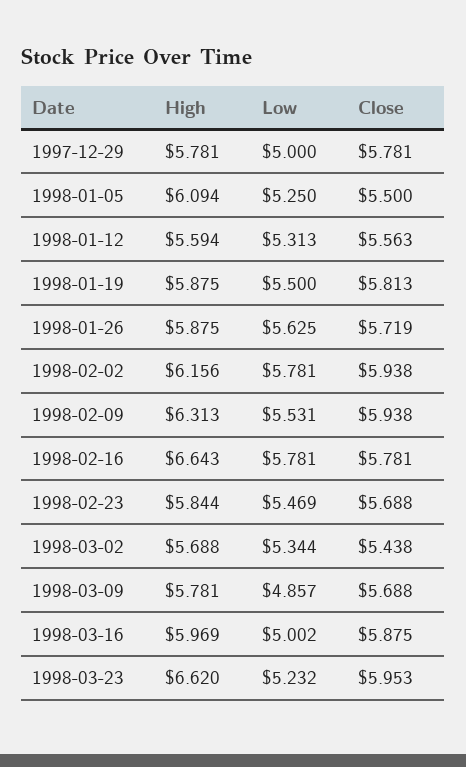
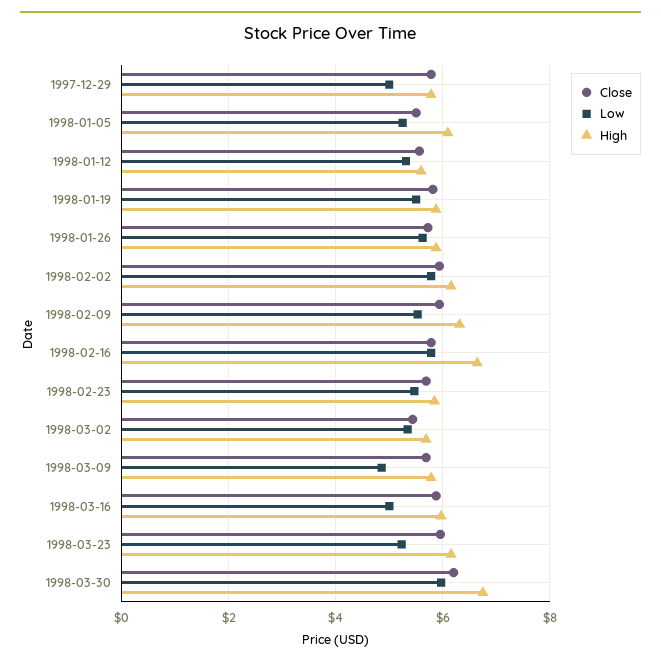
High, 1998-03-23: 6.62 -> 6.2
Close, 1998-03-30: none -> 6.2
Low, 1998-03-30: none -> 6
High, 1998-03-30: none -> 6.8

